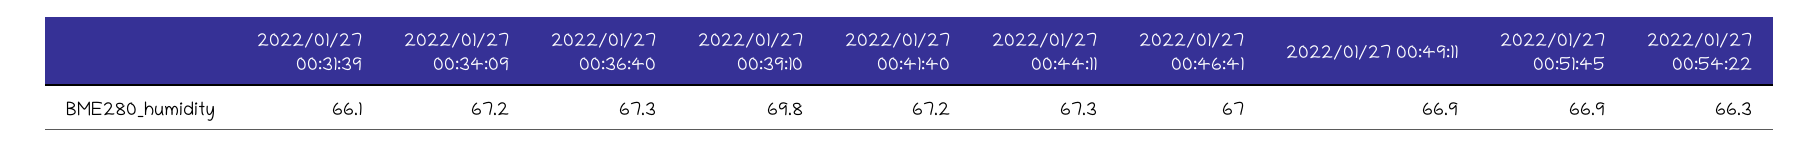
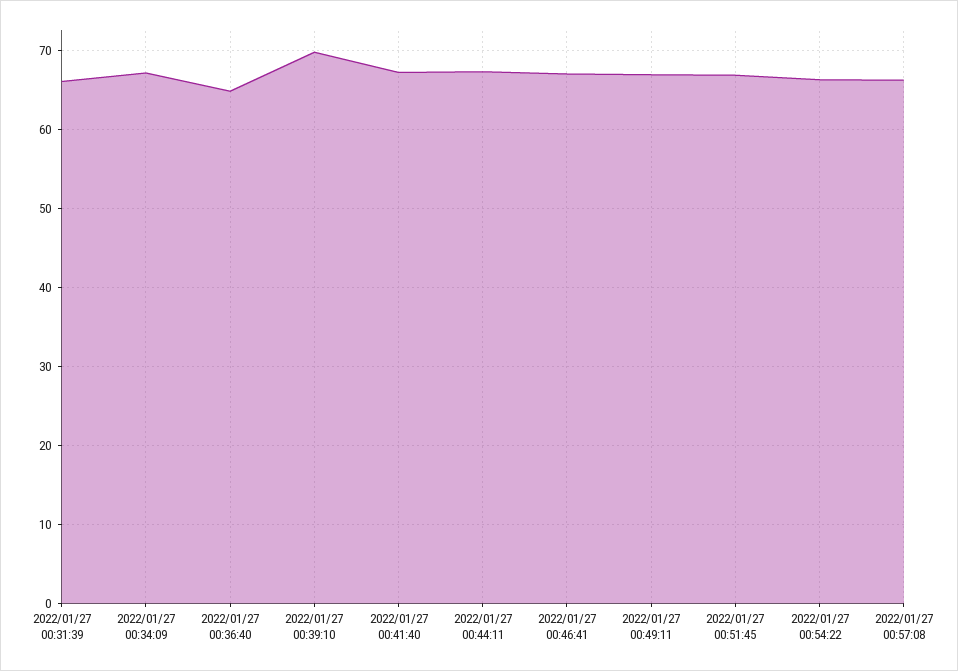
2022/01/27 00:36:40: 67.3 -> 65
2022/01/27 00:57:08: none -> 66

